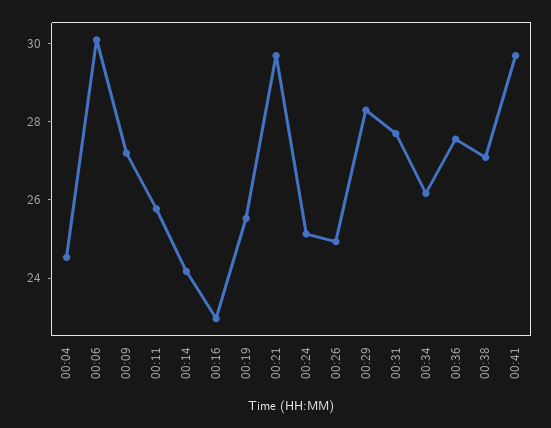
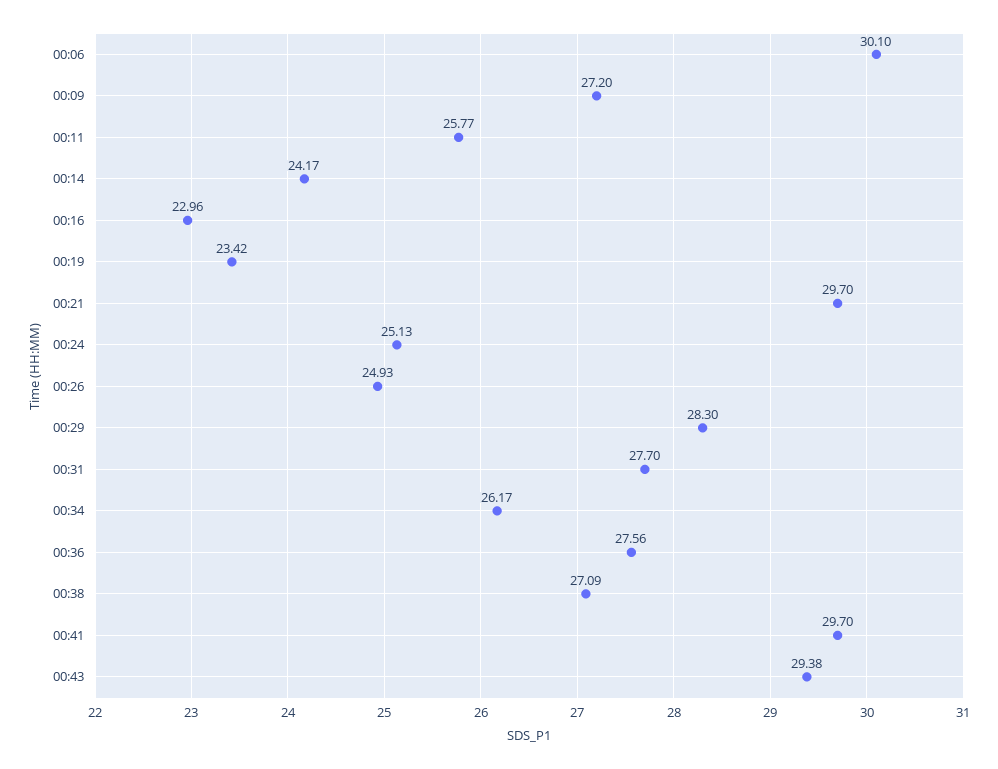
00:04: 24.5 -> none
00:19: 25.5 -> 23.42
00:43: none -> 29.38

